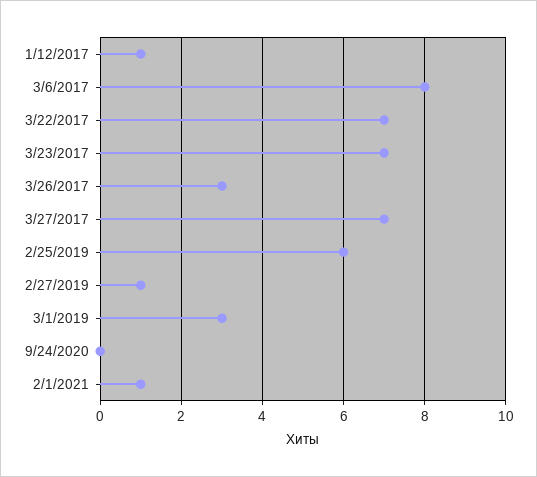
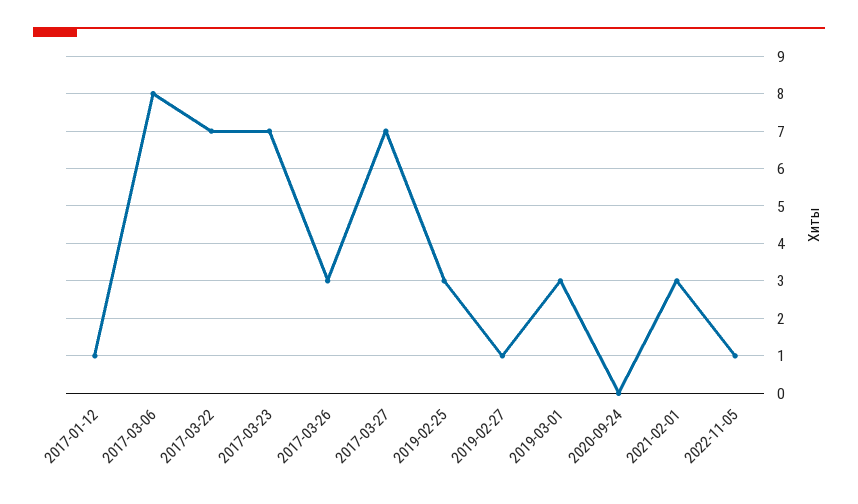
2/25/2019: 6 -> 3
2/1/2021: 1 -> 3
2022-11-05: none -> 1

